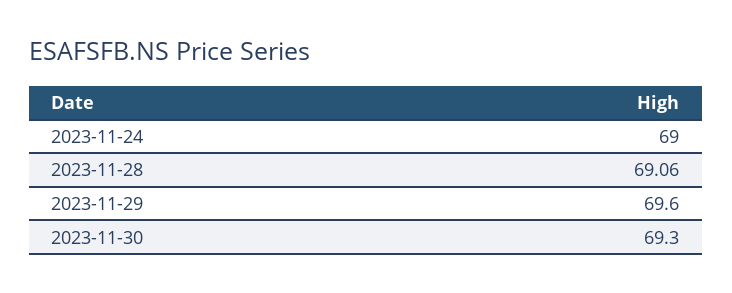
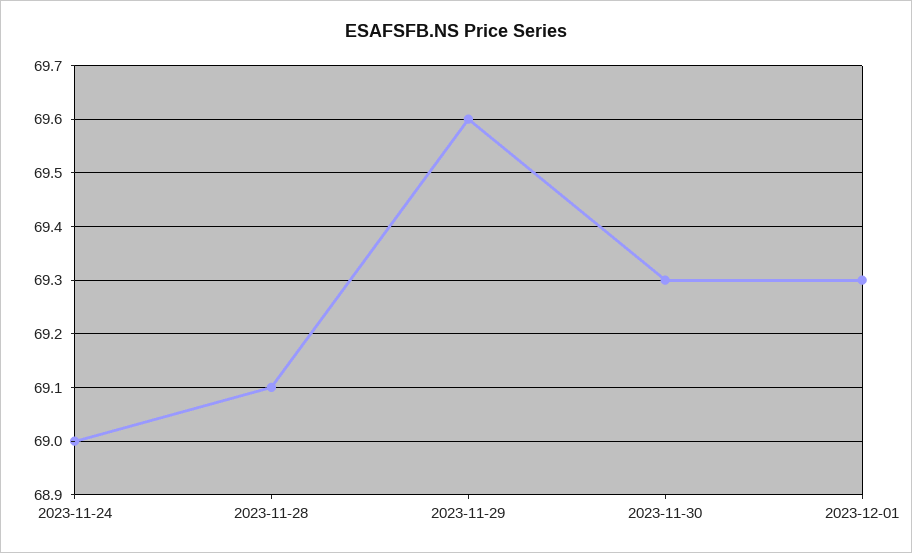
2023-11-28: 69.06 -> 69.1
2023-12-01: none -> 69.3

